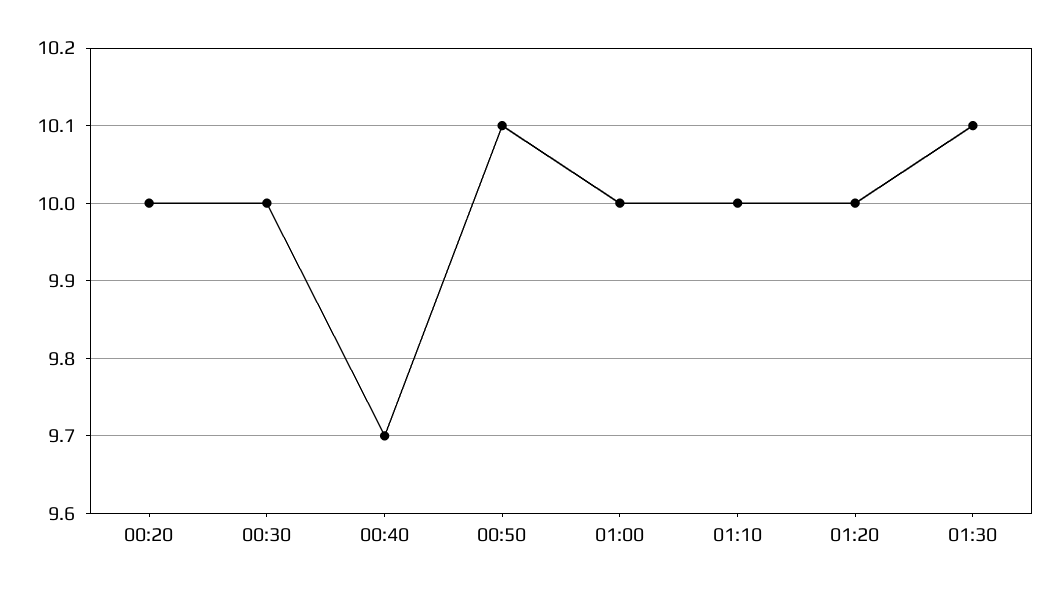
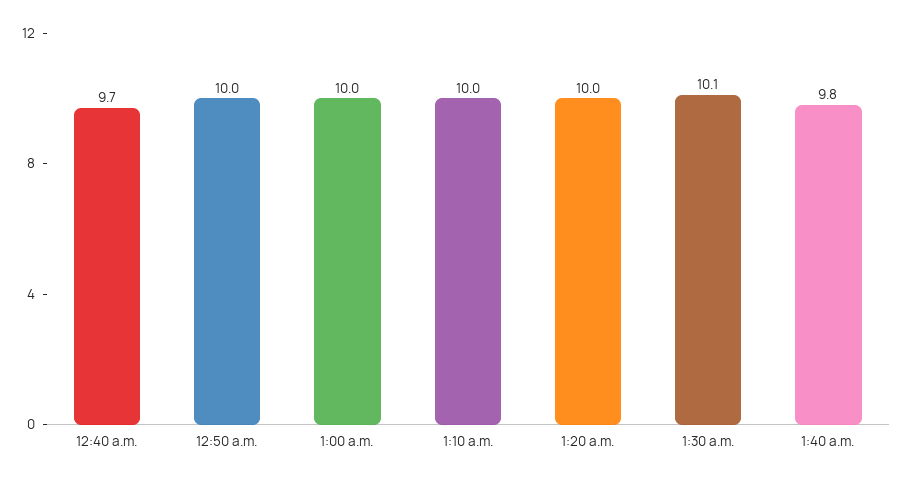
00:20: 10 -> none
00:30: 10 -> none
00:50: 10.1 -> 10
1:40 a.m.: none -> 9.8

